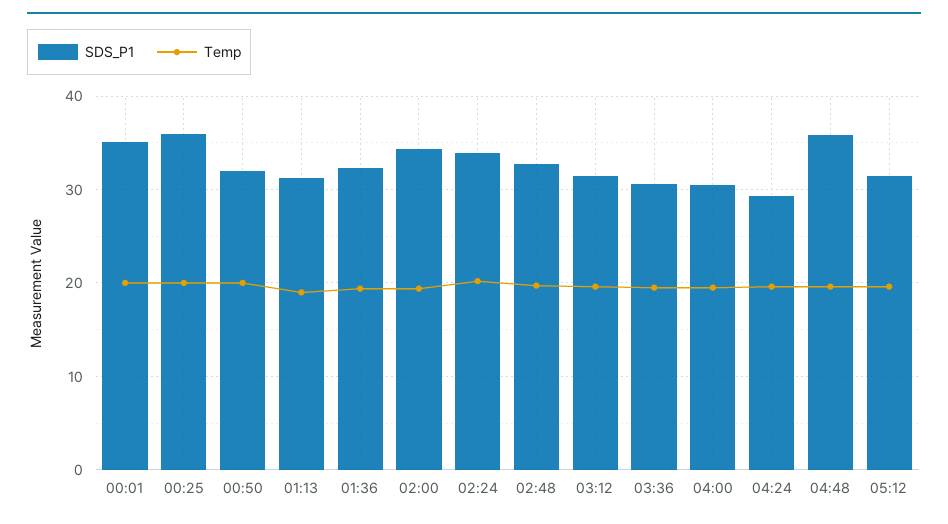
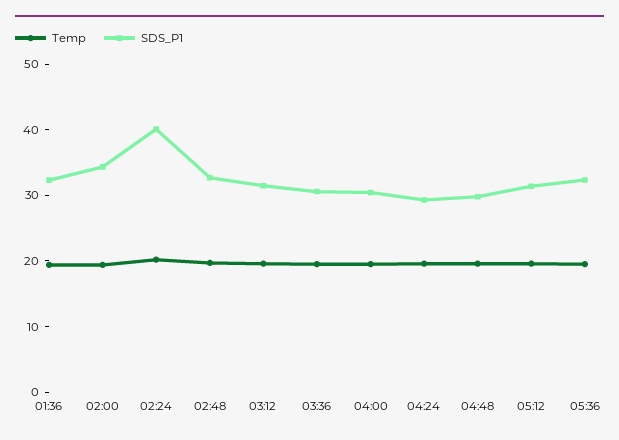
SDS_P1, 00:01: 35 -> none
Temp, 00:01: 20 -> none
SDS_P1, 00:25: 36 -> none
Temp, 00:25: 20 -> none
SDS_P1, 00:50: 32 -> none
Temp, 00:50: 20 -> none
SDS_P1, 01:13: 31 -> none
Temp, 01:13: 19 -> none
SDS_P1, 02:24: 34 -> 40
SDS_P1, 04:48: 36 -> 30
Temp, 05:36: none -> 20
SDS_P1, 05:36: none -> 32

